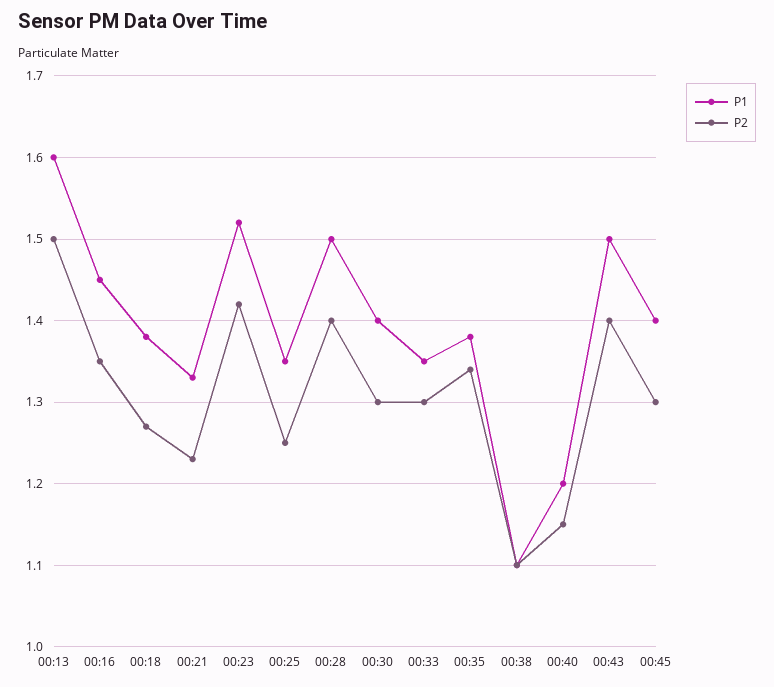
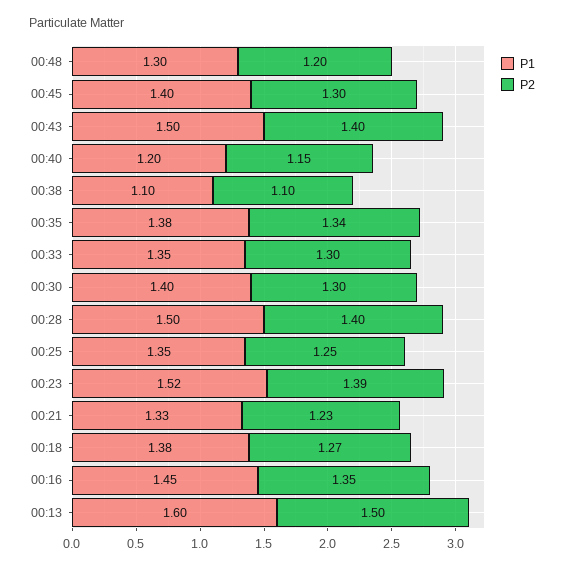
P2, 00:23: 1.42 -> 1.39
P1, 00:48: none -> 1.3
P2, 00:48: none -> 1.2

